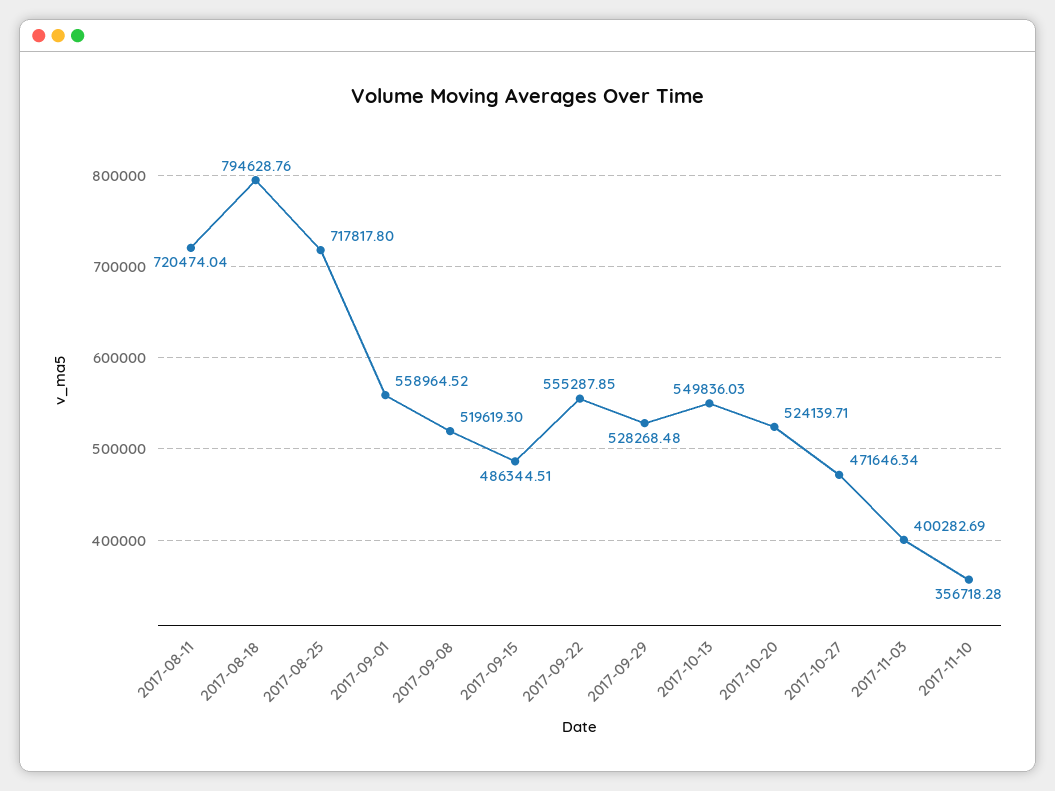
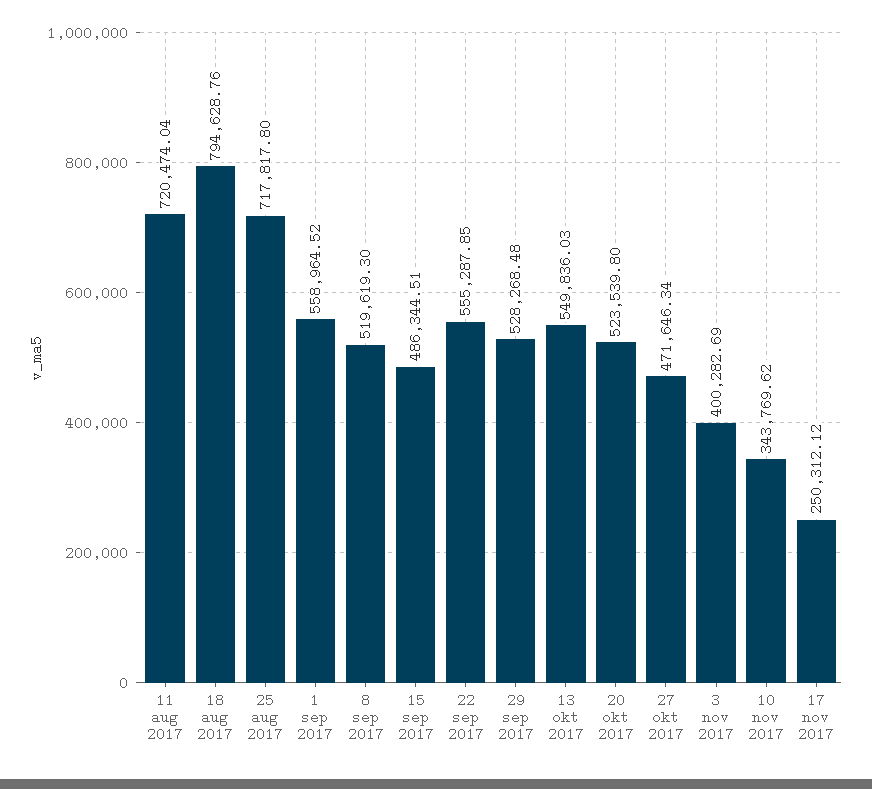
2017-10-20: 524139.71 -> 523539.8
2017-11-10: 356718.28 -> 343769.62
17 nov 2017: none -> 250312.12

